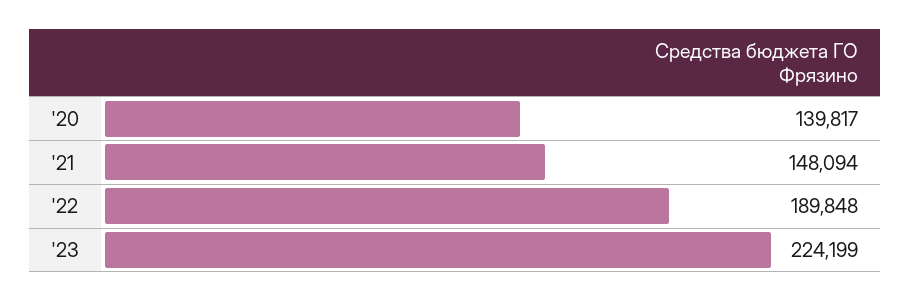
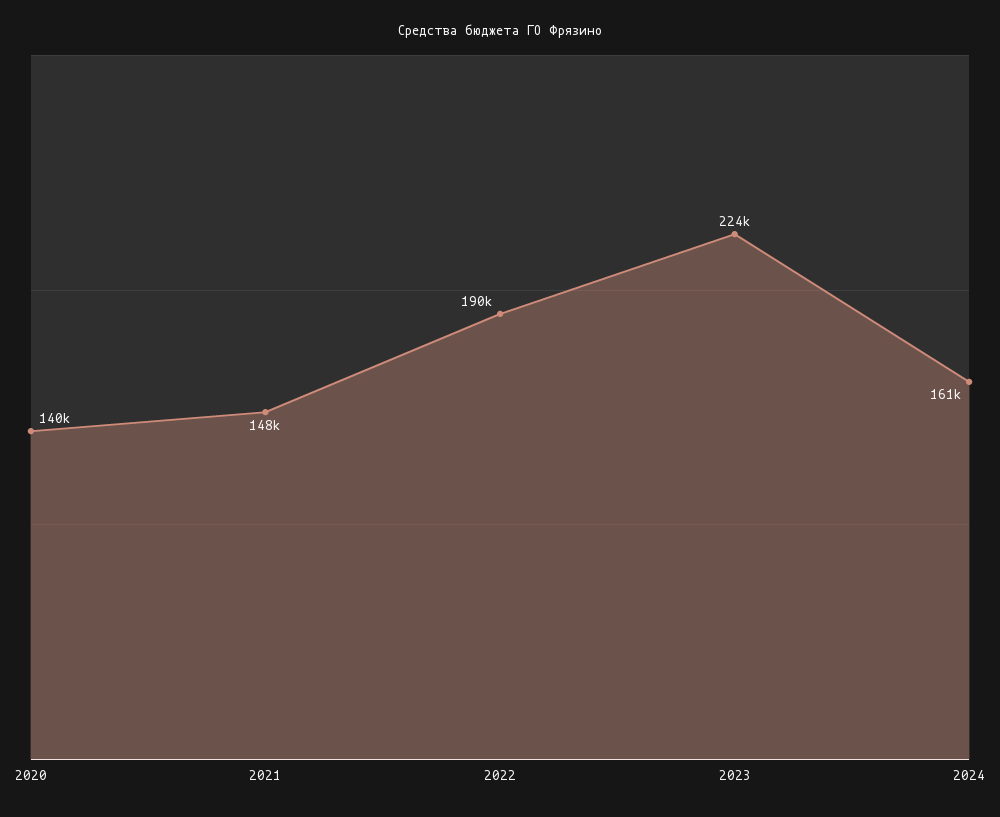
2024: none -> 161000

